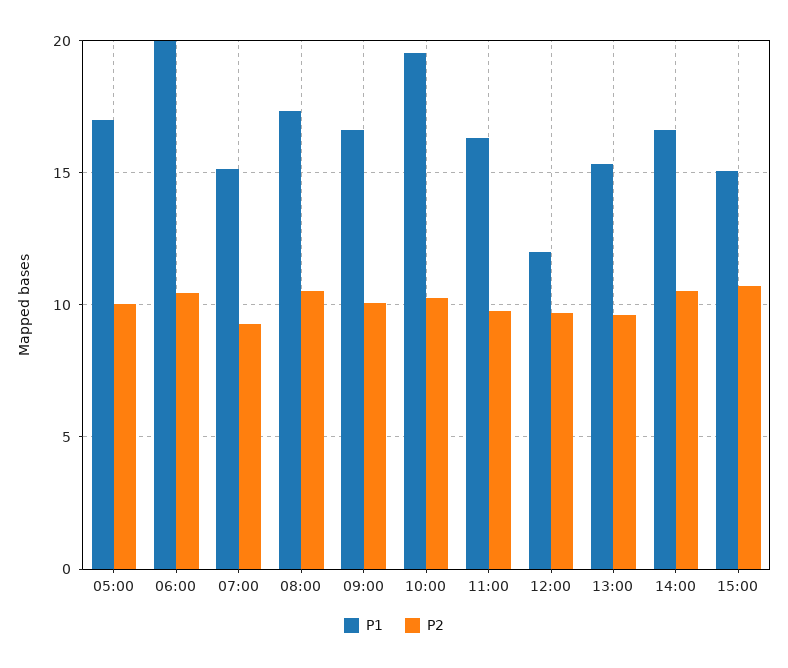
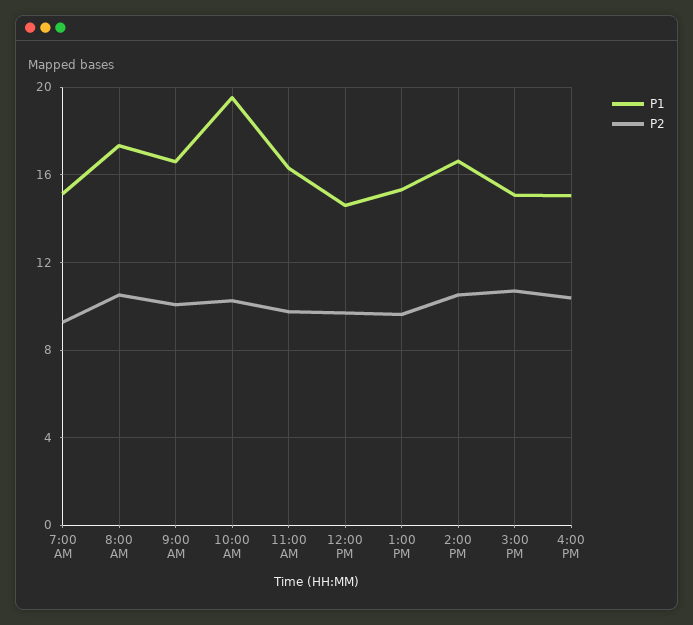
P1, 05:00: 17 -> none
P2, 05:00: 10 -> none
P1, 06:00: 20 -> none
P2, 06:00: 10.5 -> none
P1, 12:00: 12 -> 14.5
P1, 4:00 PM: none -> 15
P2, 4:00 PM: none -> 10.5

